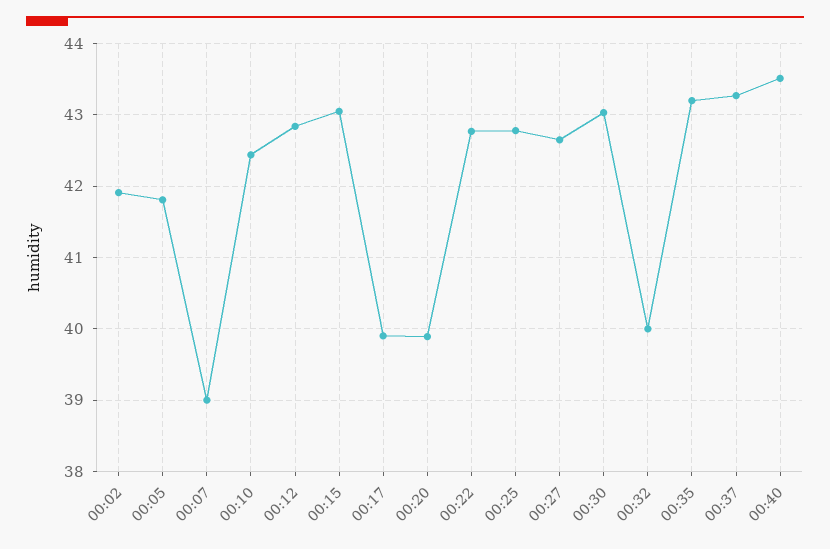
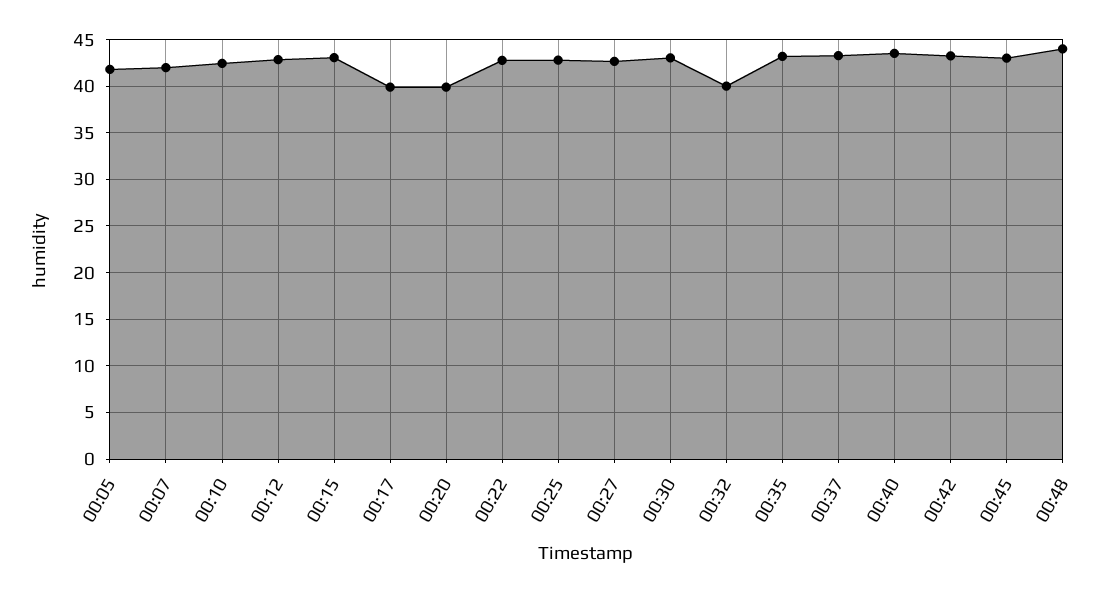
00:02: 41.9 -> none
00:07: 39 -> 42
00:42: none -> 43
00:45: none -> 43
00:48: none -> 44

